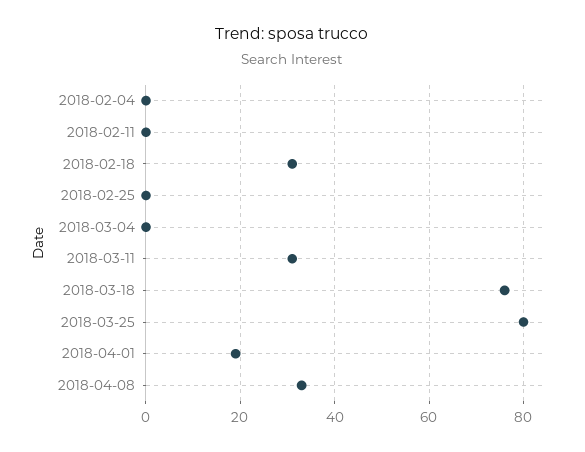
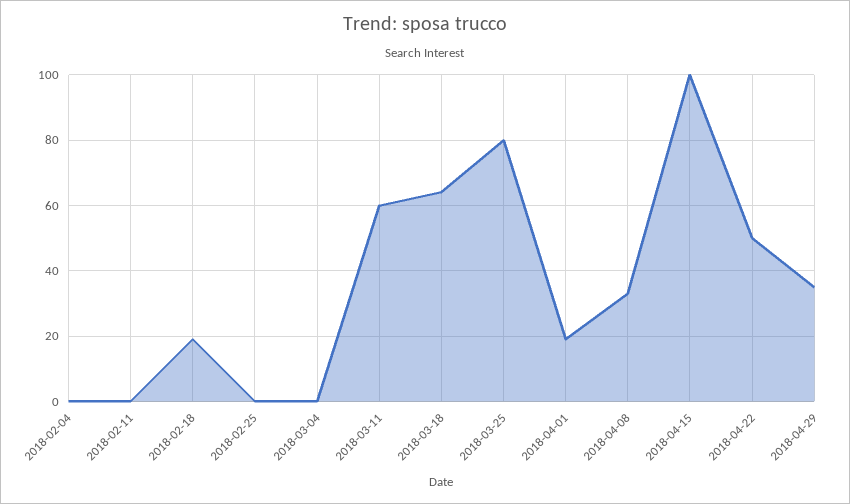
2018-02-18: 30 -> 20
2018-03-11: 30 -> 60
2018-03-18: 75 -> 65
2018-04-15: none -> 100
2018-04-22: none -> 50
2018-04-29: none -> 35

